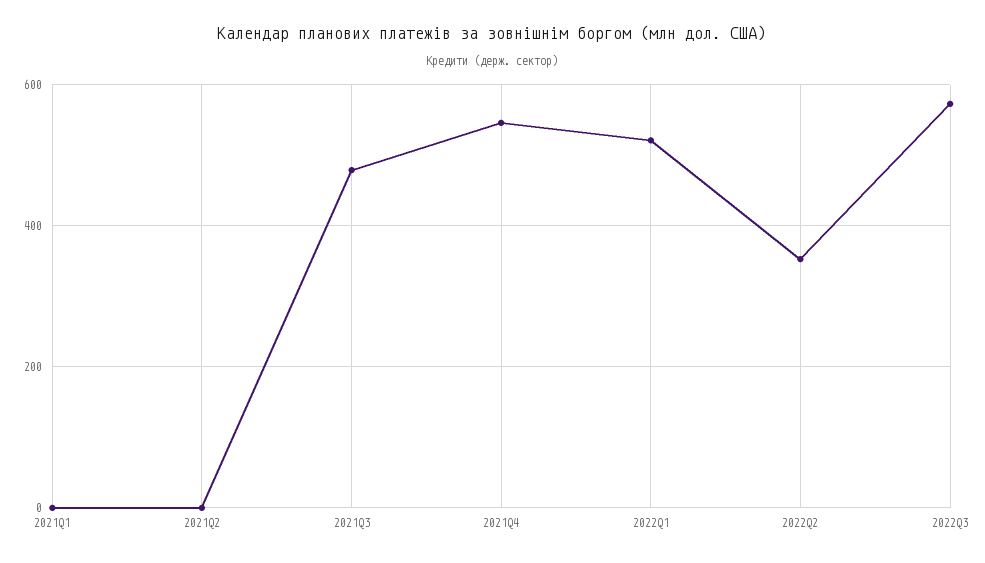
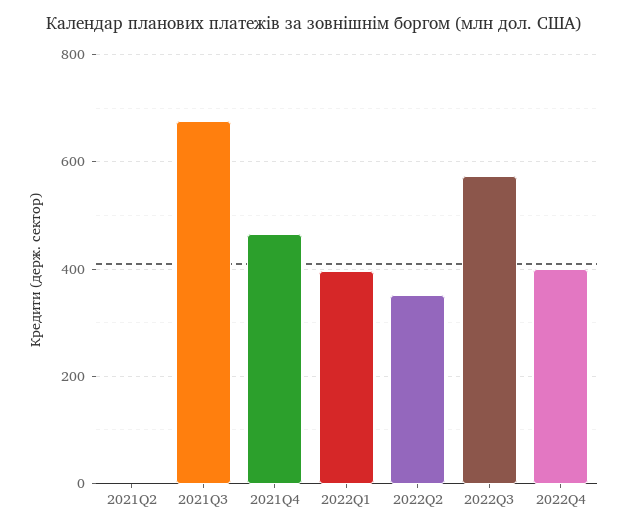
2021Q1: 0 -> none
2021Q3: 480 -> 680
2021Q4: 540 -> 460
2022Q1: 520 -> 400
2022Q4: none -> 400

